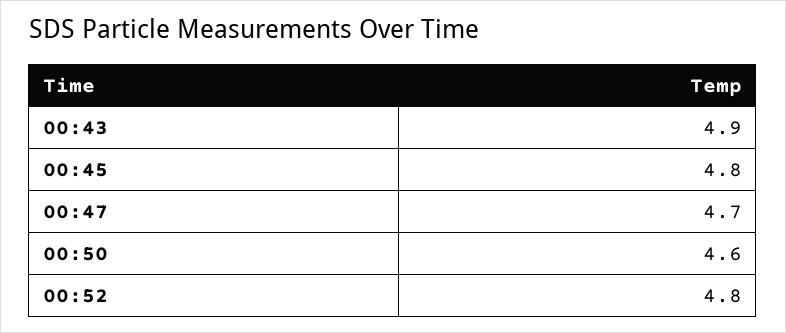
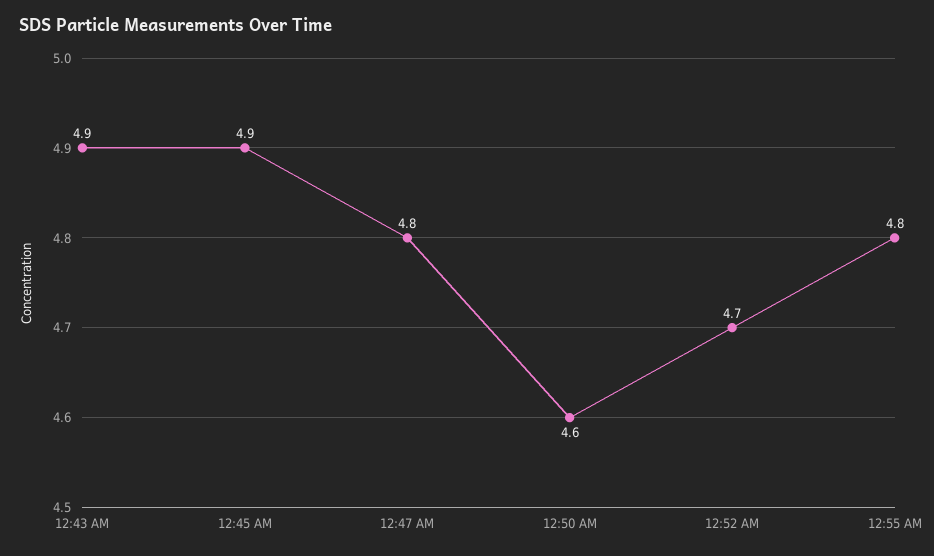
00:45: 4.8 -> 4.9
00:47: 4.7 -> 4.8
00:52: 4.8 -> 4.7
12:55 AM: none -> 4.8

